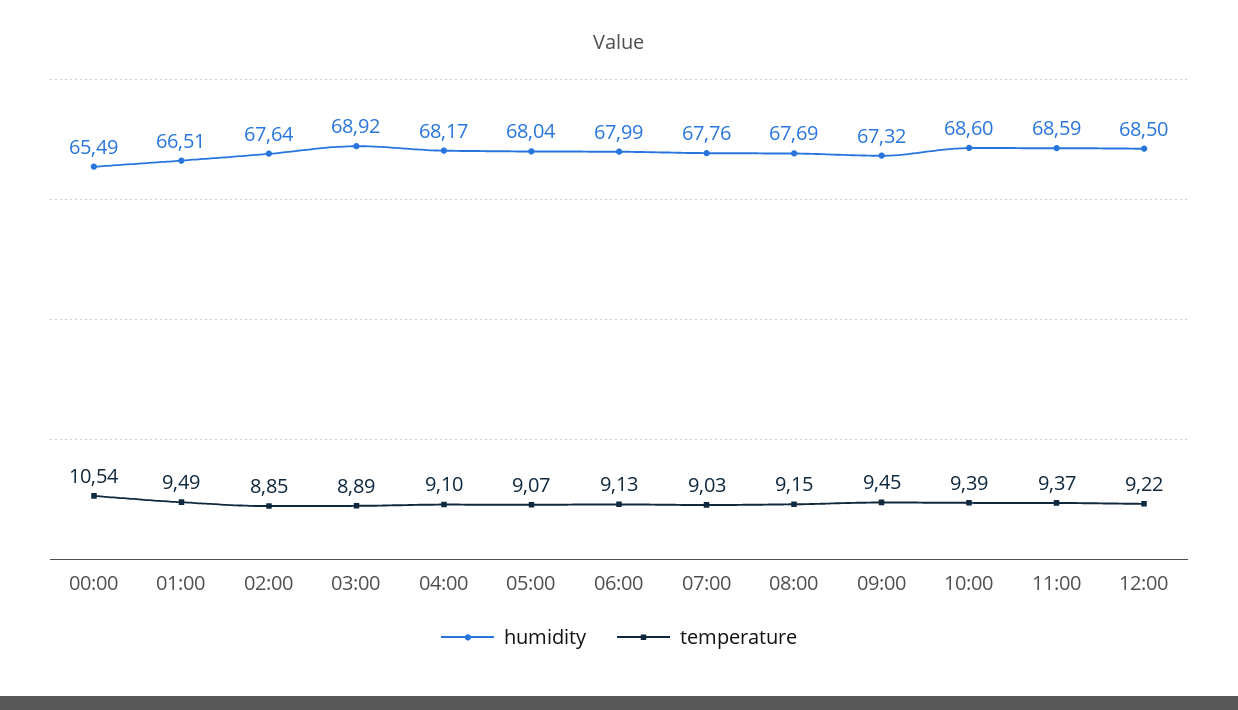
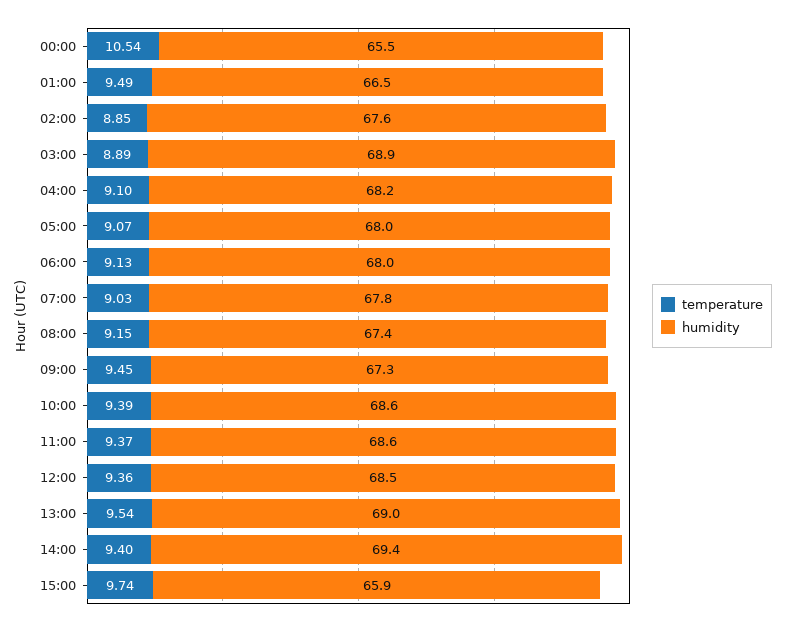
humidity, 08:00: 67.69 -> 67.4
temperature, 12:00: 9.22 -> 9.36
temperature, 13:00: none -> 9.54
humidity, 13:00: none -> 69
temperature, 14:00: none -> 9.4
humidity, 14:00: none -> 69.4
temperature, 15:00: none -> 9.74
humidity, 15:00: none -> 65.9

